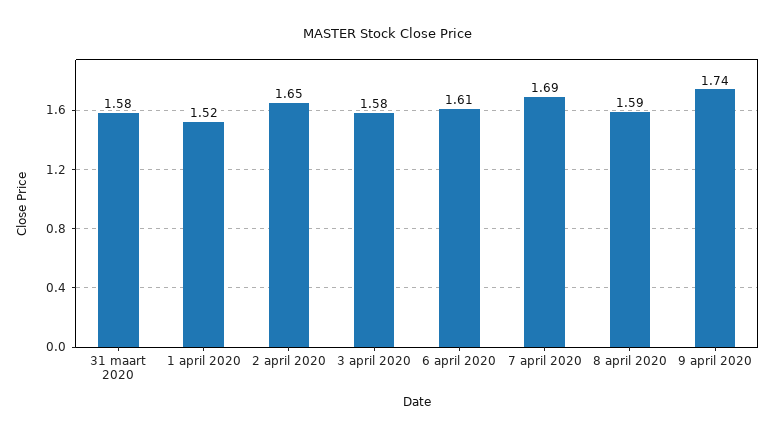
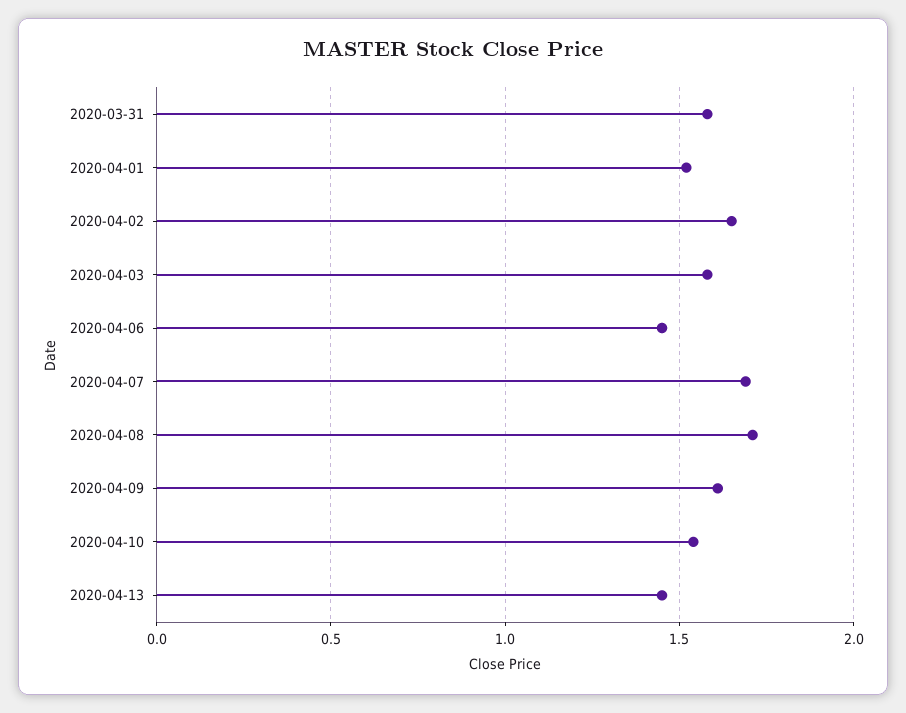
6 april 2020: 1.61 -> 1.45
8 april 2020: 1.59 -> 1.7
9 april 2020: 1.74 -> 1.6
2020-04-10: none -> 1.55
2020-04-13: none -> 1.45

